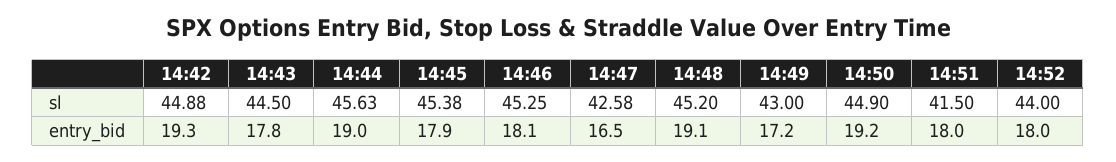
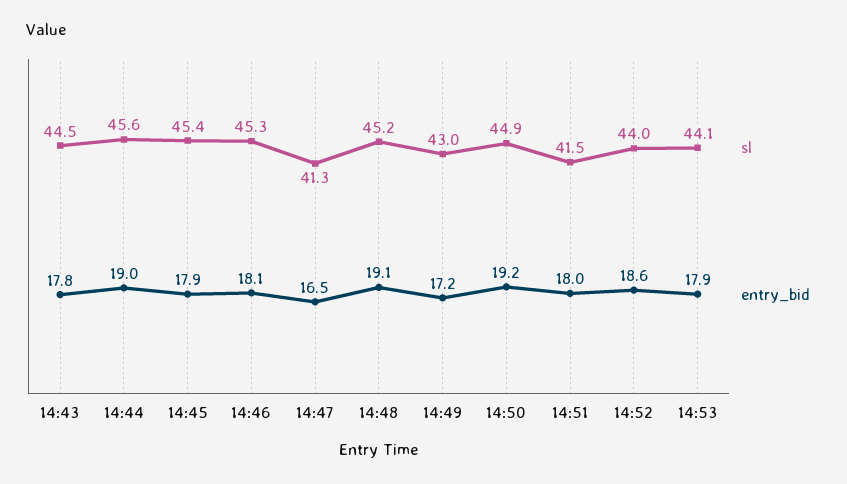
sl, 14:42: 44.88 -> none
sl, 14:47: 42.58 -> 41.3
entry_bid, 14:42: 19.3 -> none
entry_bid, 14:52: 18 -> 18.6
sl, 14:53: none -> 44.1
entry_bid, 14:53: none -> 17.9

